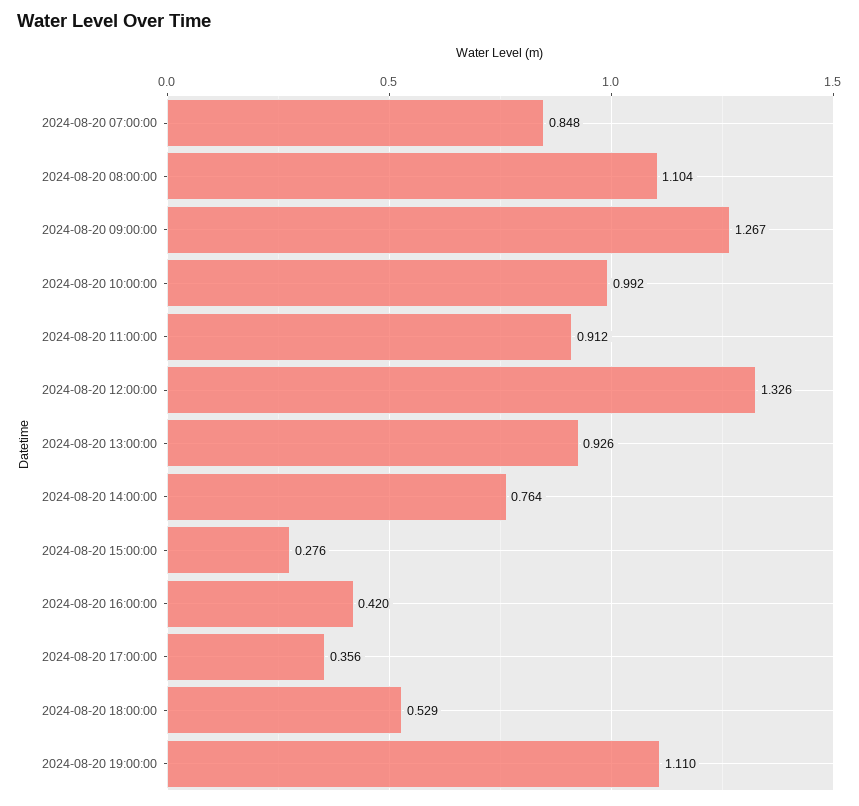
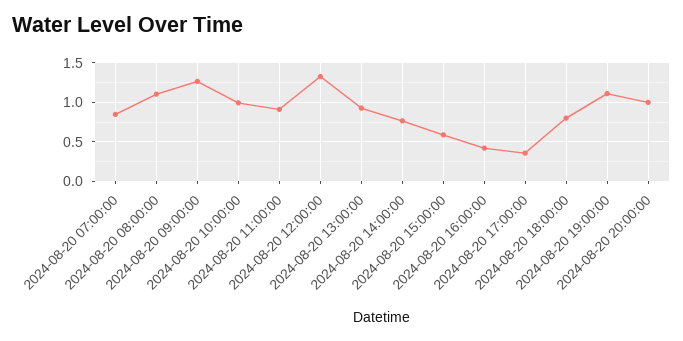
2024-08-20 15:00:00: 0.276 -> 0.6
2024-08-20 18:00:00: 0.529 -> 0.8
2024-08-20 20:00:00: none -> 1

